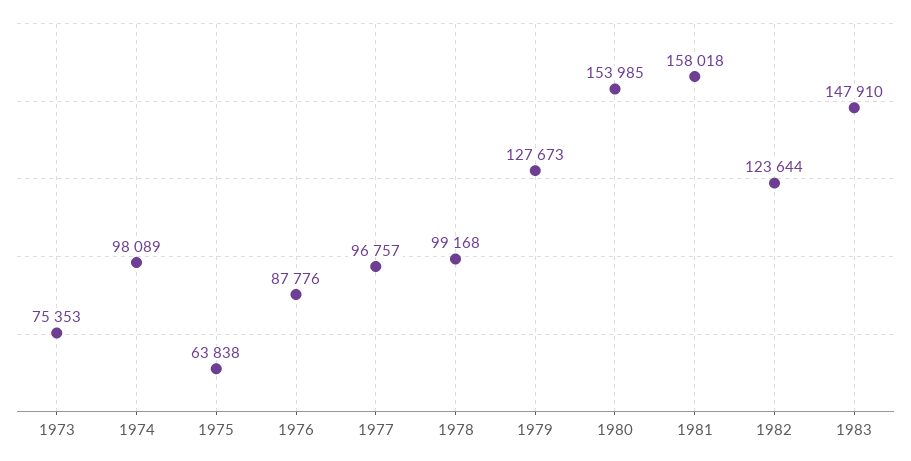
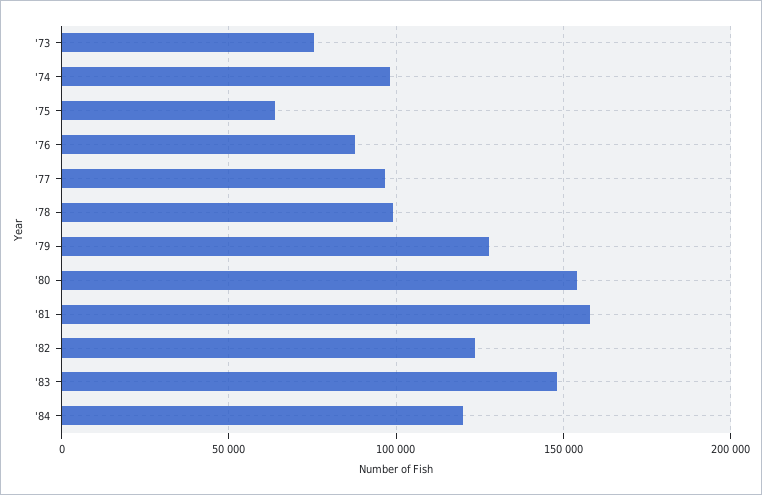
'84: none -> 120000

